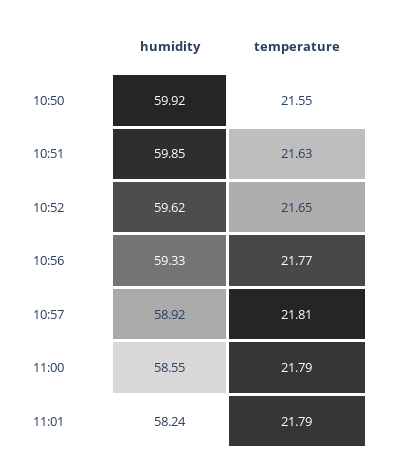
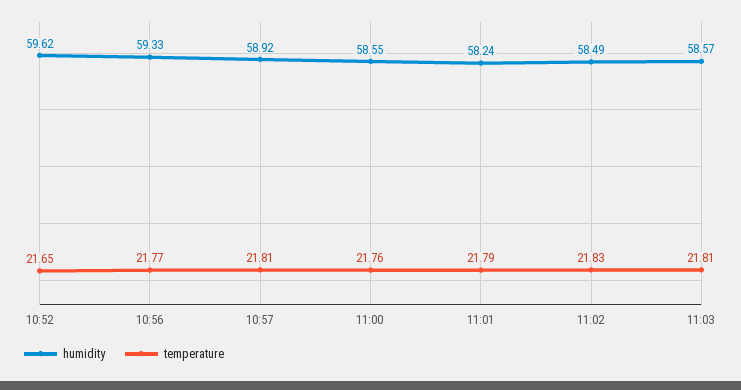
humidity, 10:50: 59.92 -> none
temperature, 10:50: 21.55 -> none
humidity, 10:51: 59.85 -> none
temperature, 10:51: 21.63 -> none
temperature, 11:00: 21.79 -> 21.76
humidity, 11:02: none -> 58.49
temperature, 11:02: none -> 21.83
humidity, 11:03: none -> 58.57
temperature, 11:03: none -> 21.81

